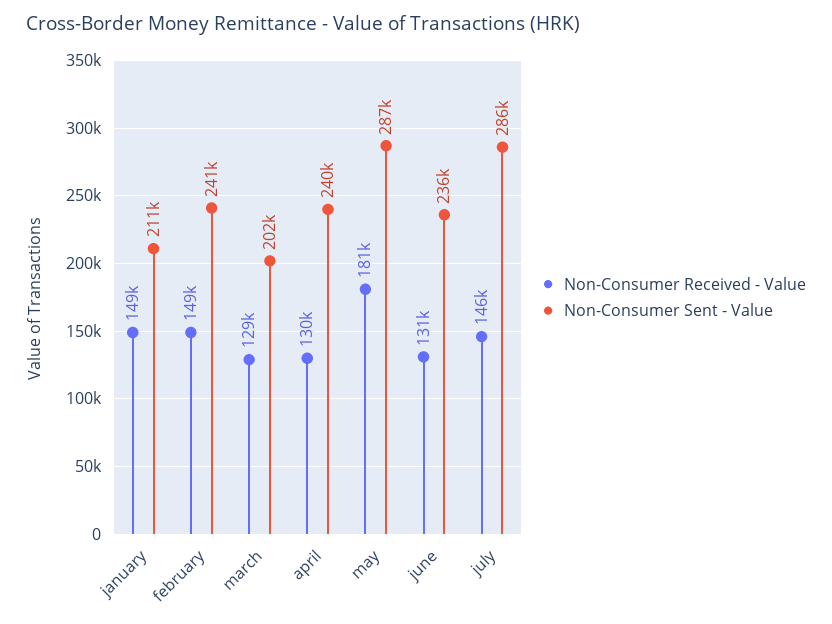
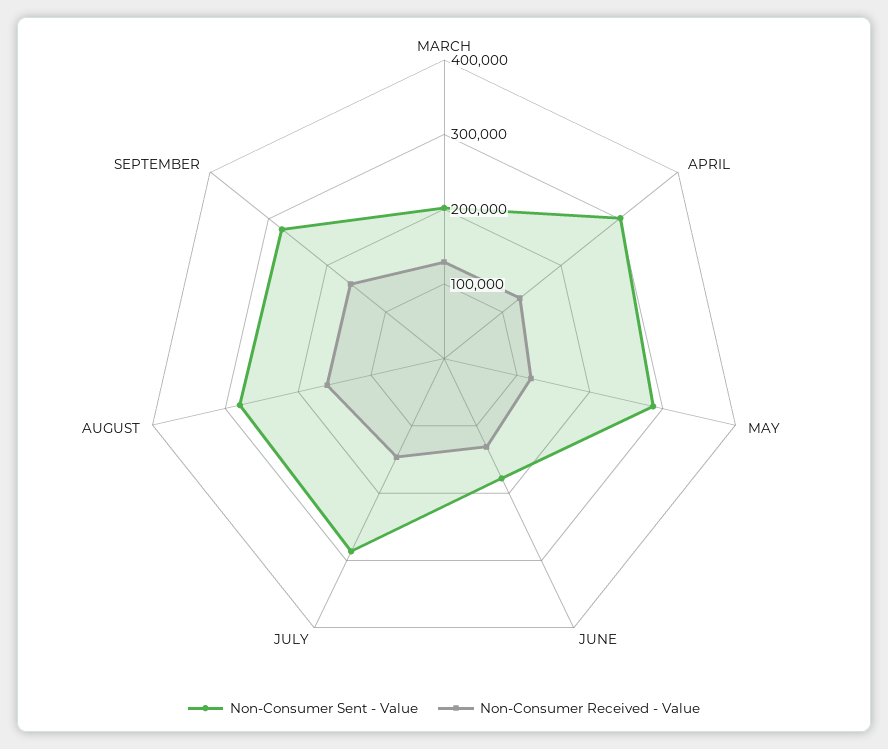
Non-Consumer Received - Value, january: 149000 -> none
Non-Consumer Sent - Value, january: 211000 -> none
Non-Consumer Received - Value, february: 149000 -> none
Non-Consumer Sent - Value, february: 241000 -> none
Non-Consumer Sent - Value, april: 240000 -> 300000
Non-Consumer Received - Value, may: 181000 -> 120000
Non-Consumer Sent - Value, june: 236000 -> 180000
Non-Consumer Sent - Value, AUGUST: none -> 280000
Non-Consumer Received - Value, AUGUST: none -> 160000
Non-Consumer Sent - Value, SEPTEMBER: none -> 280000
Non-Consumer Received - Value, SEPTEMBER: none -> 160000

